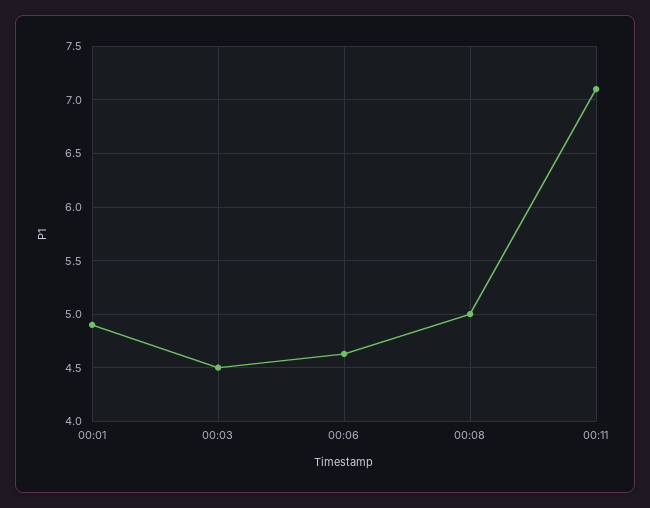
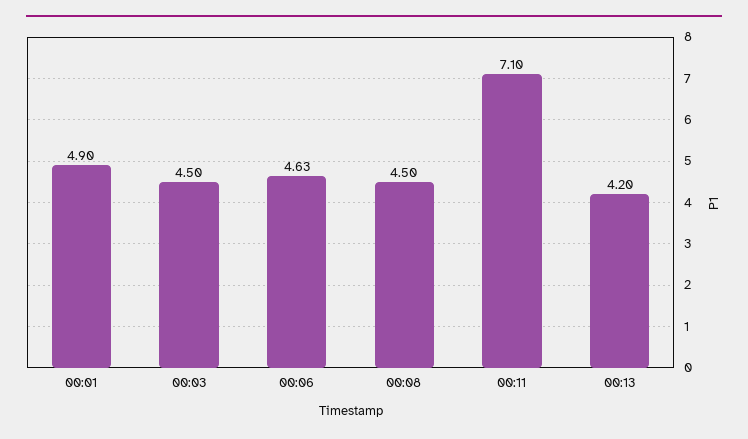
00:08: 5 -> 4.5
00:13: none -> 4.2

